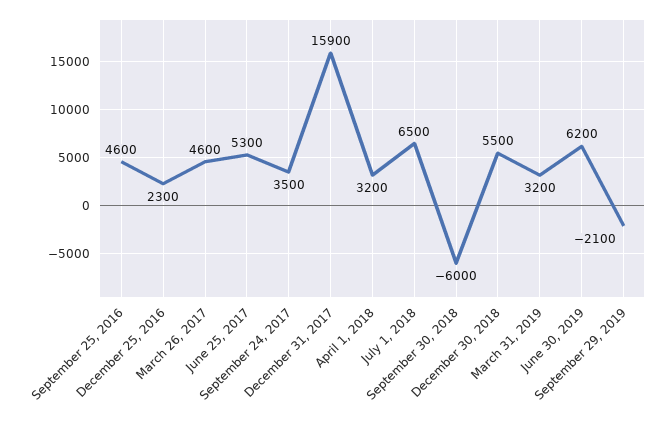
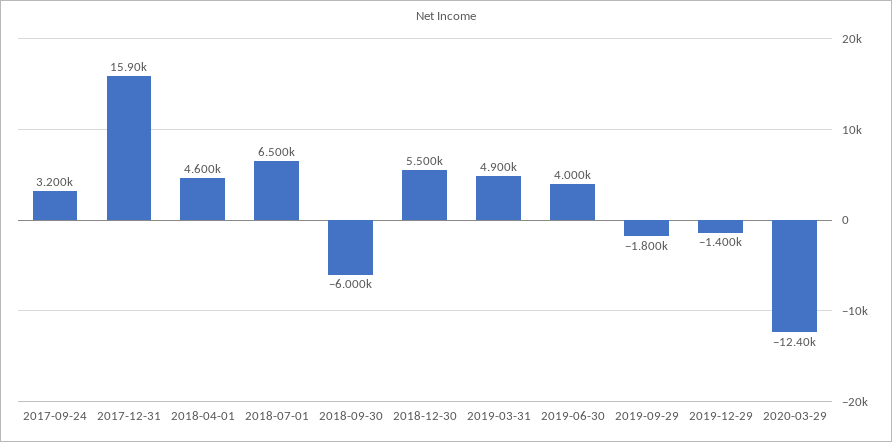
September 25, 2016: 4600 -> none
December 25, 2016: 2300 -> none
March 26, 2017: 4600 -> none
June 25, 2017: 5300 -> none
September 24, 2017: 3500 -> 3200
April 1, 2018: 3200 -> 4600
March 31, 2019: 3200 -> 4900
June 30, 2019: 6200 -> 4000
September 29, 2019: -2100 -> -1800
2019-12-29: none -> -1400
2020-03-29: none -> -12400

